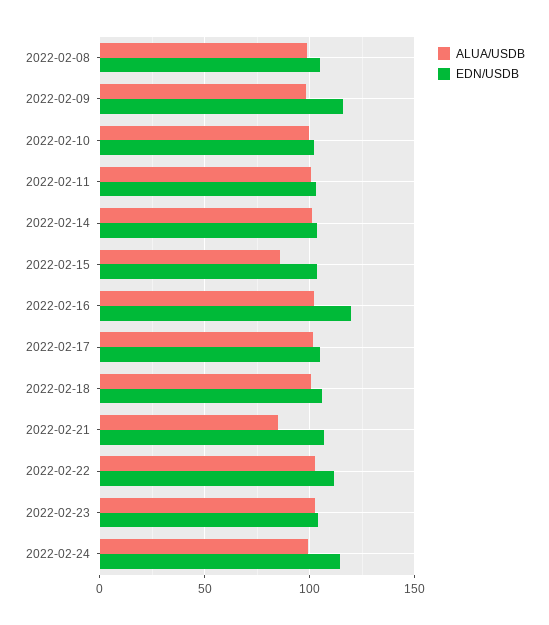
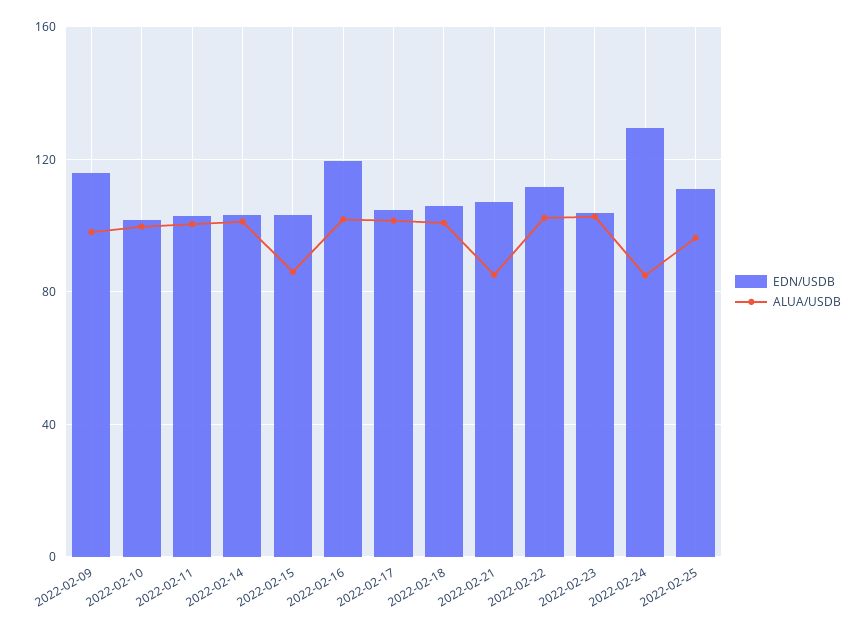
ALUA/USDB, 2022-02-08: 100 -> none
EDN/USDB, 2022-02-08: 105 -> none
ALUA/USDB, 2022-02-24: 100 -> 85
EDN/USDB, 2022-02-24: 115 -> 130
EDN/USDB, 2022-02-25: none -> 110
ALUA/USDB, 2022-02-25: none -> 95

